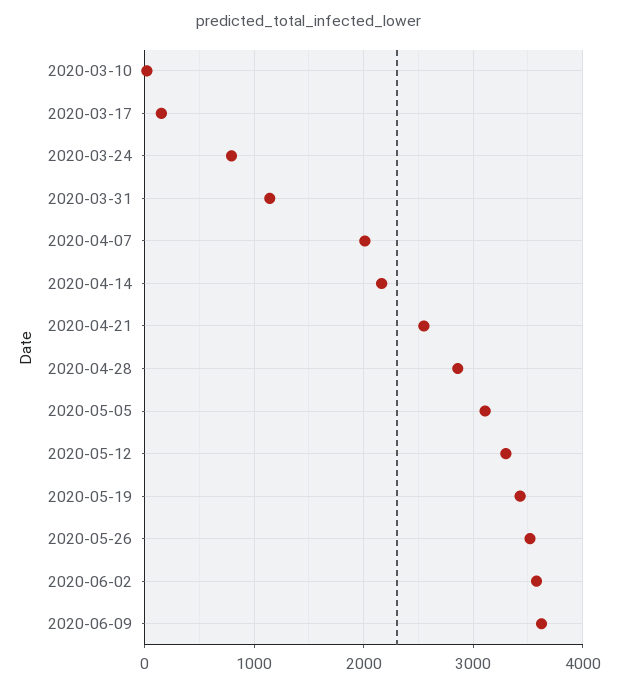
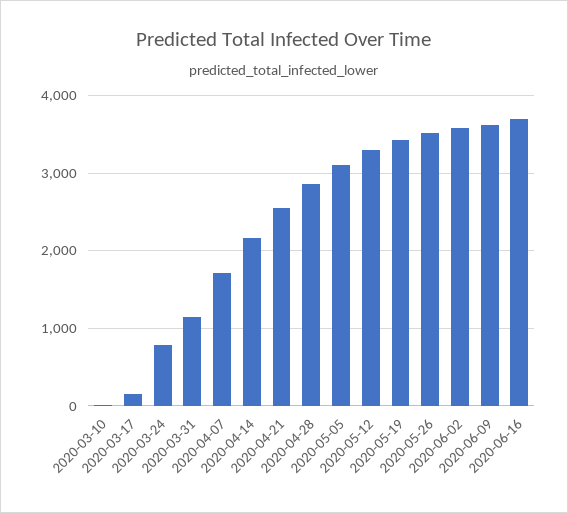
2020-04-07: 2000 -> 1700
2020-06-16: none -> 3700

